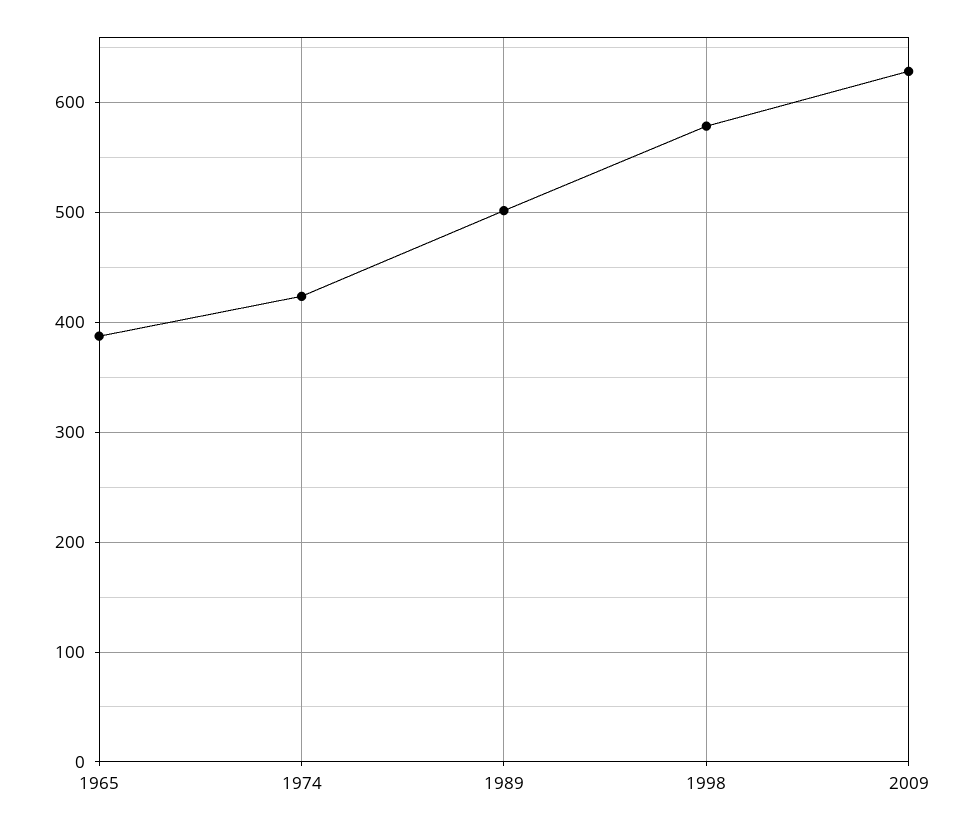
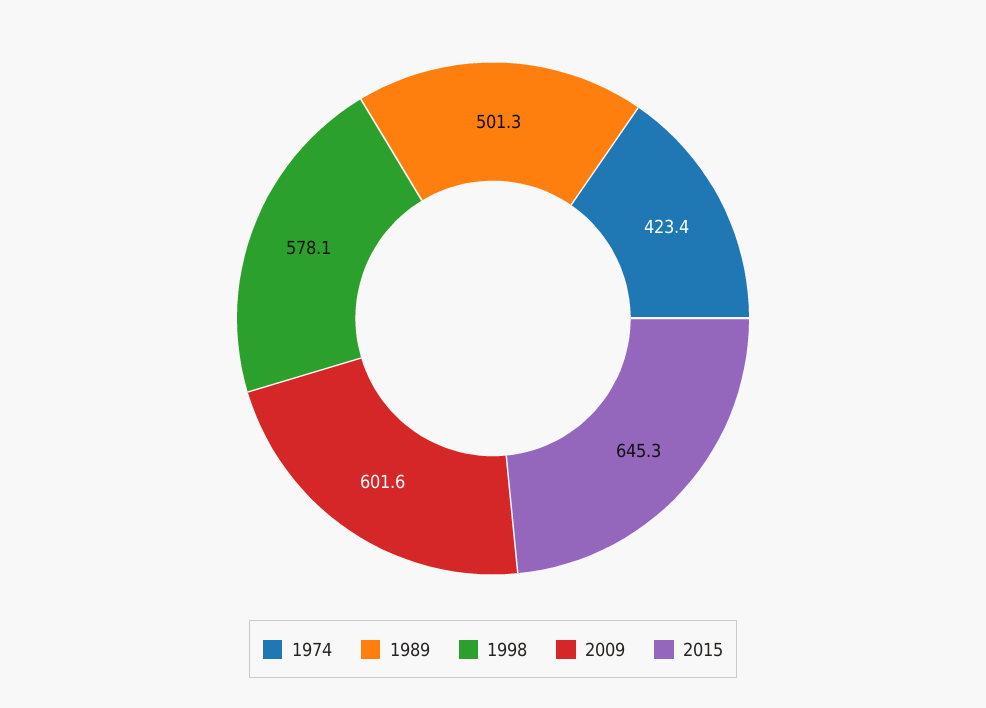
1965: 390 -> none
2009: 630 -> 601.6
2015: none -> 645.3

